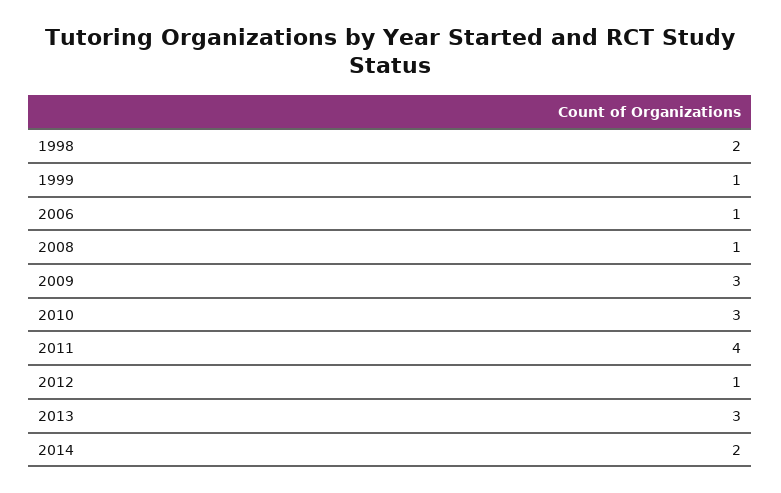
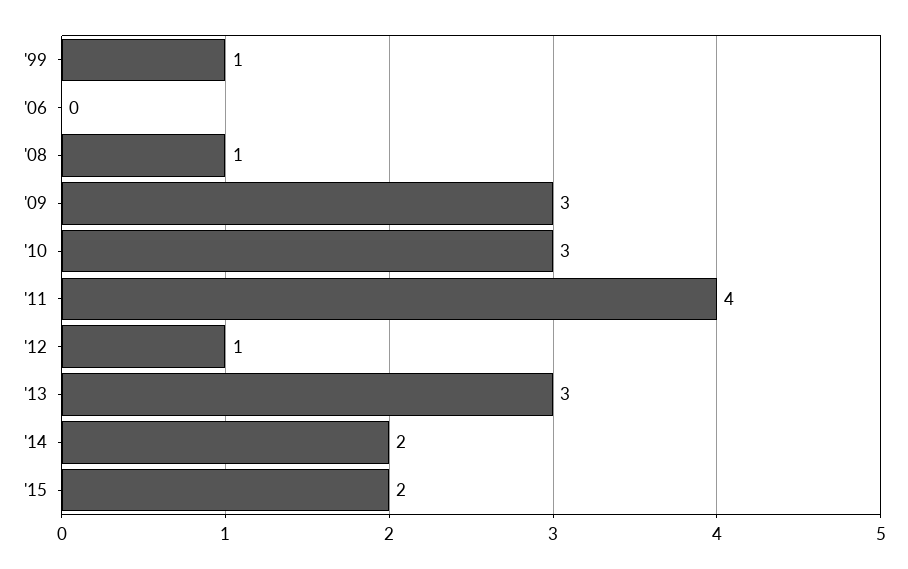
1998: 2 -> none
2006: 1 -> 0
'15: none -> 2

